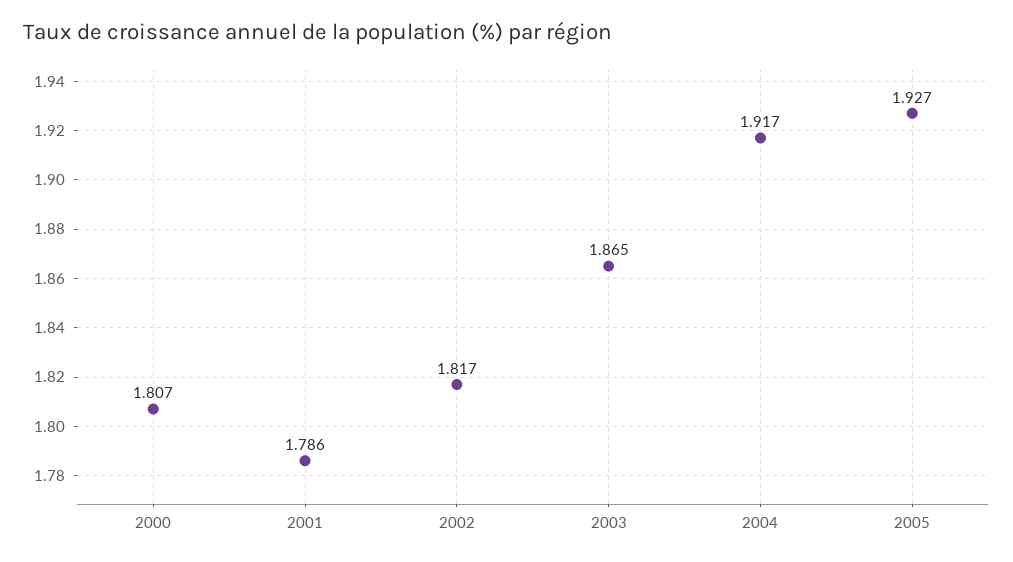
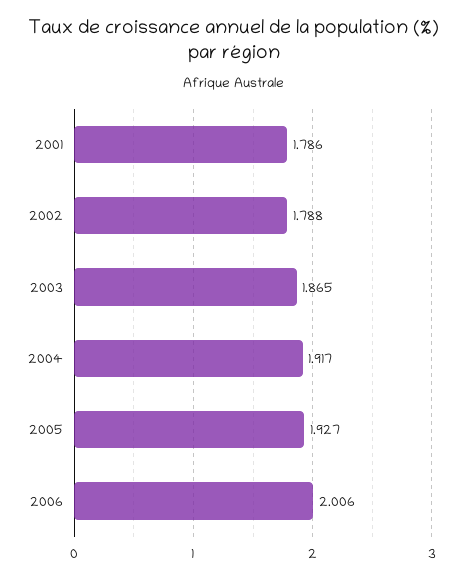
2000: 1.807 -> none
2002: 1.817 -> 1.788
2006: none -> 2.006

